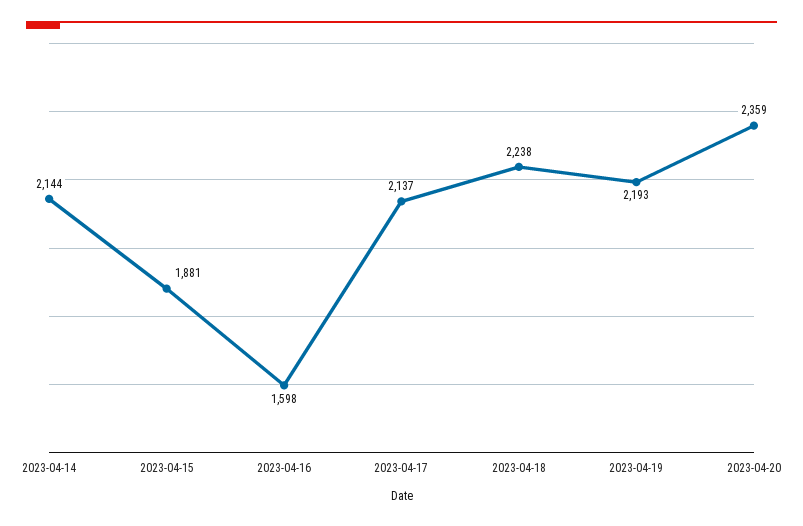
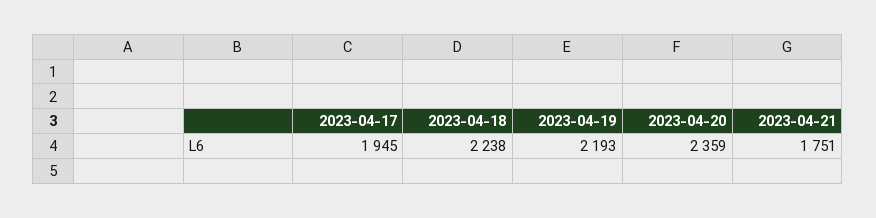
2023-04-14: 2144 -> none
2023-04-15: 1881 -> none
2023-04-16: 1598 -> none
2023-04-17: 2137 -> 1945
2023-04-21: none -> 1751

